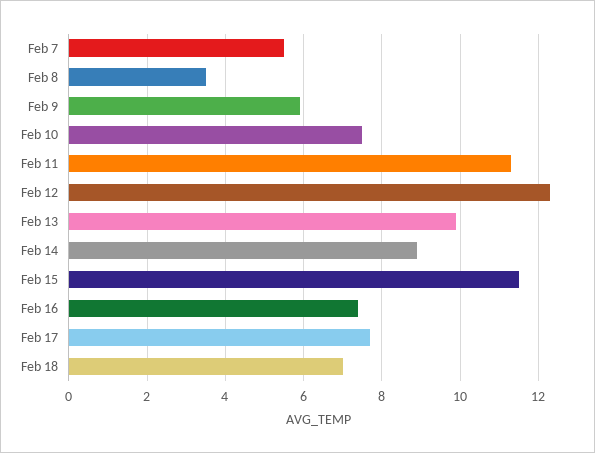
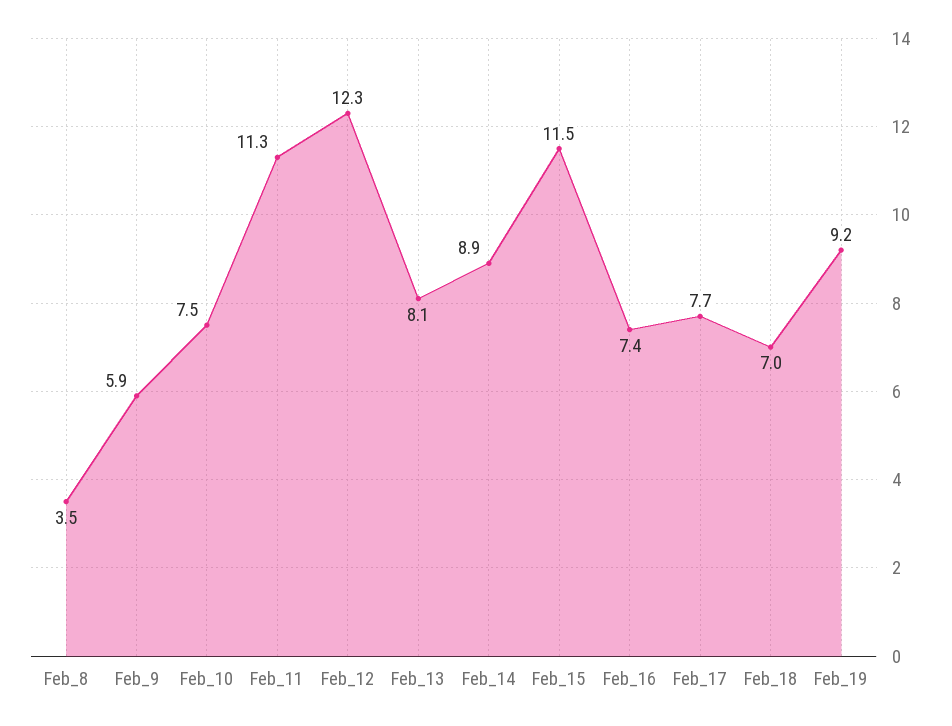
Feb 7: 5.5 -> none
Feb 13: 10 -> 8.1
Feb_19: none -> 9.2

